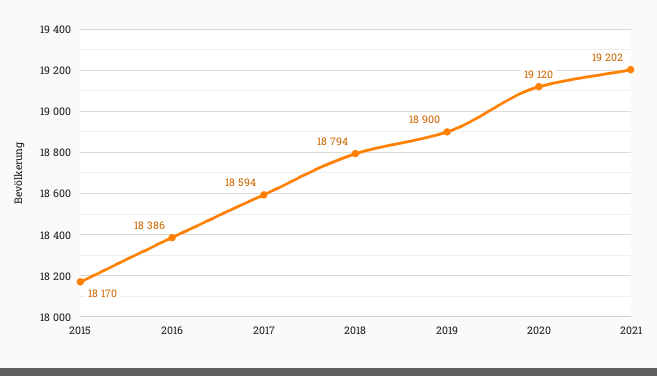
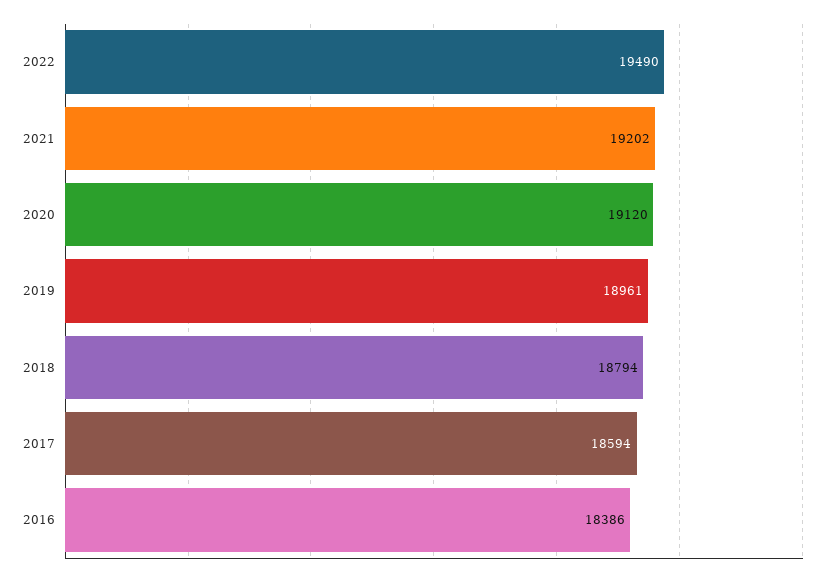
2015: 18170 -> none
2019: 18900 -> 18961
2022: none -> 19490

